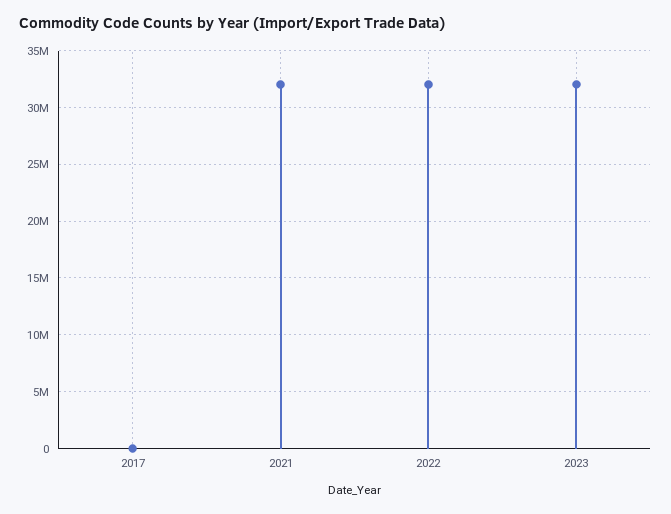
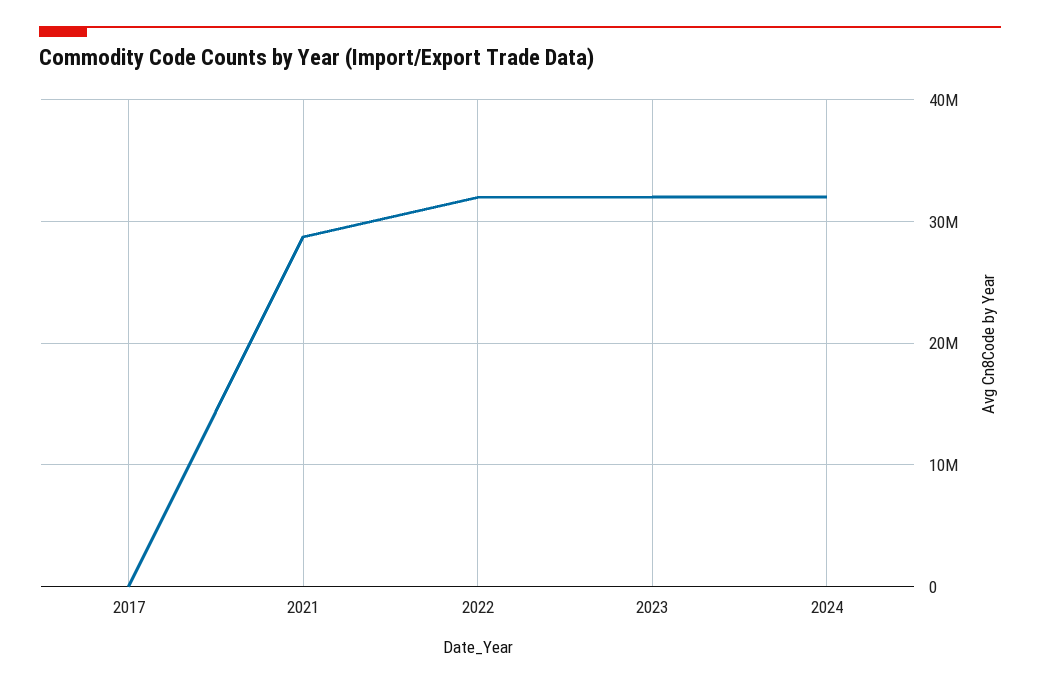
2021: 32000000 -> 29000000
2024: none -> 32000000

